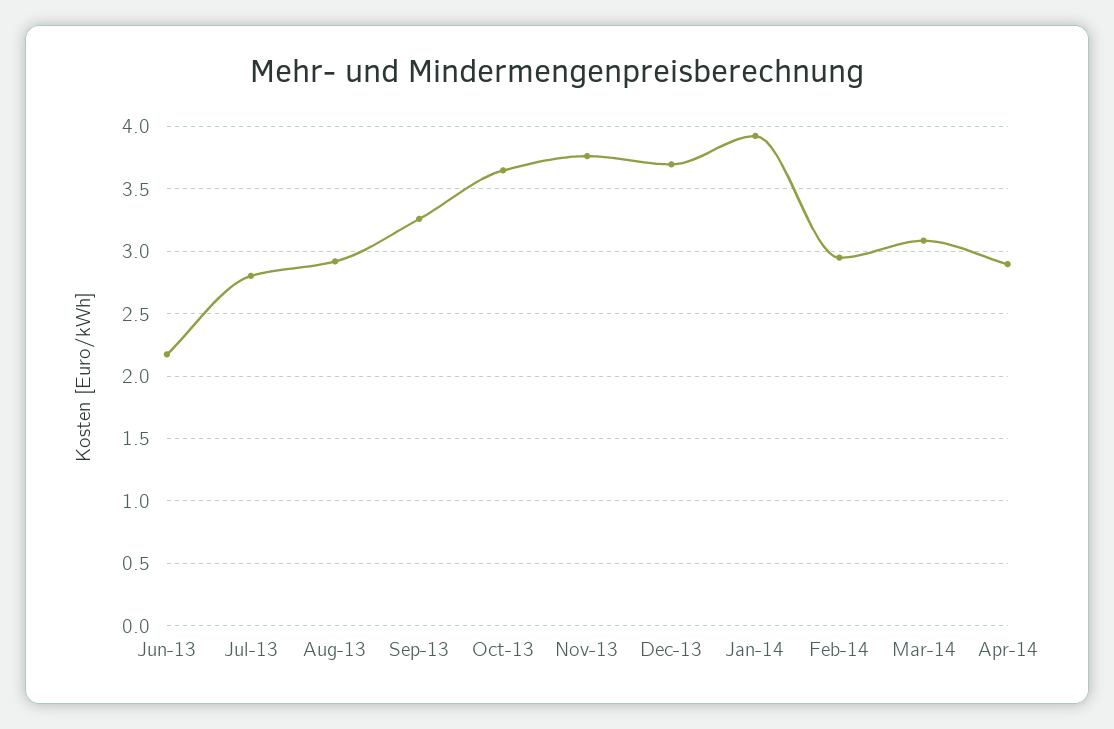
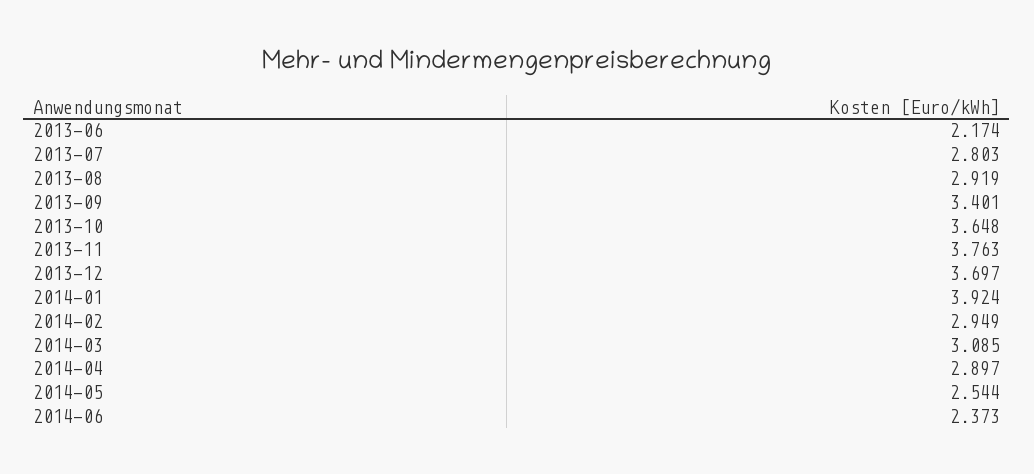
Sep-13: 3.25 -> 3.401
2014-05: none -> 2.544
2014-06: none -> 2.373

